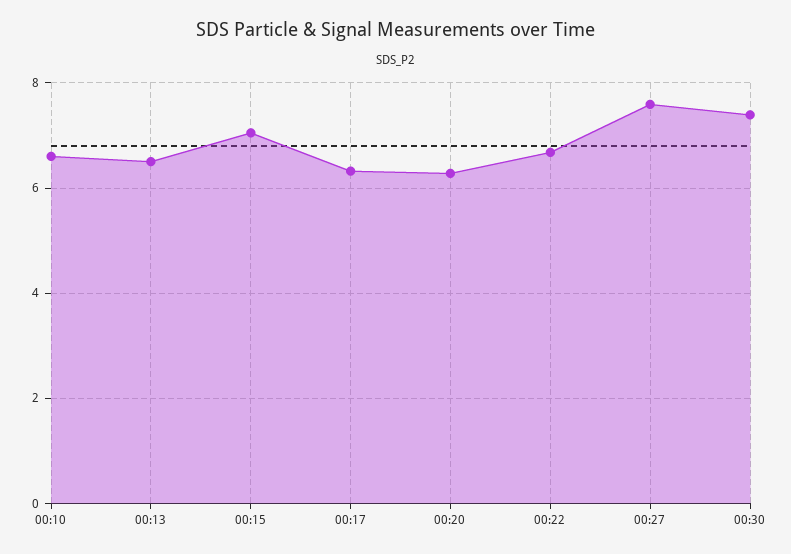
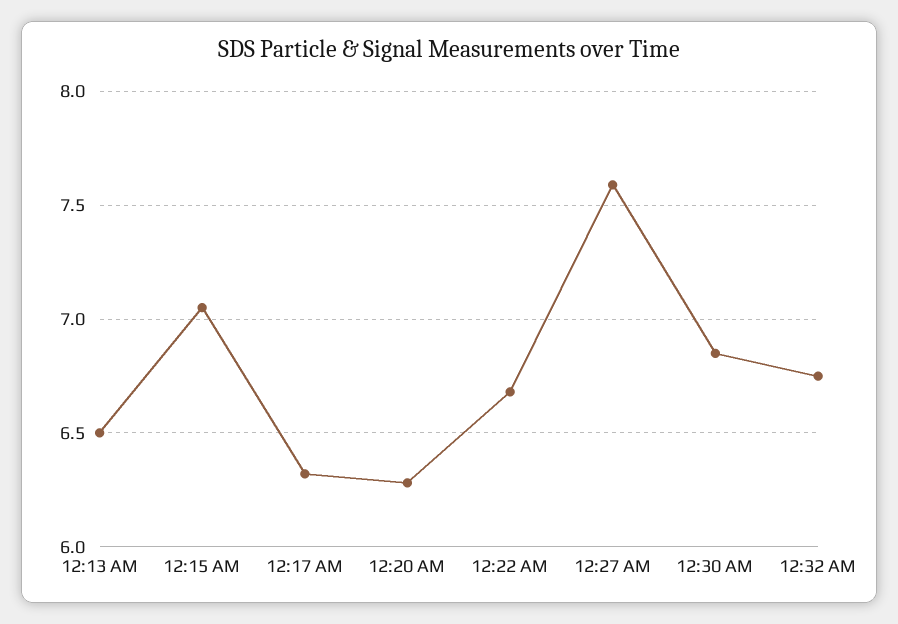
00:10: 6.6 -> none
00:30: 7.4 -> 6.85
12:32 AM: none -> 6.75

